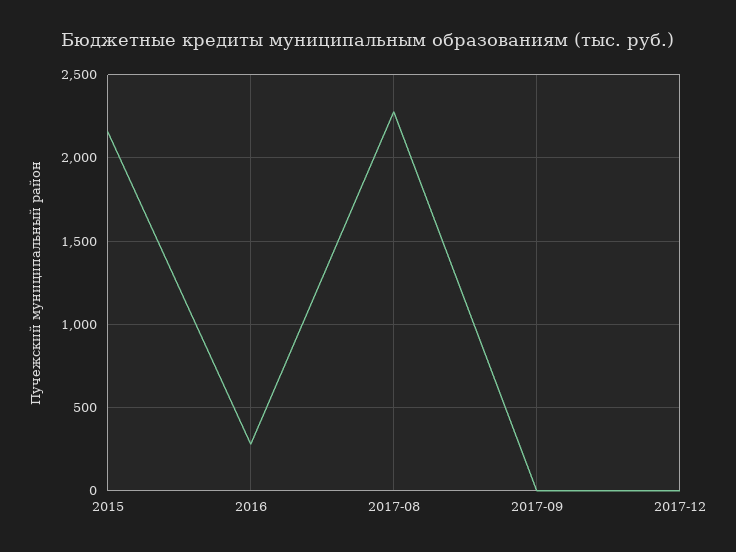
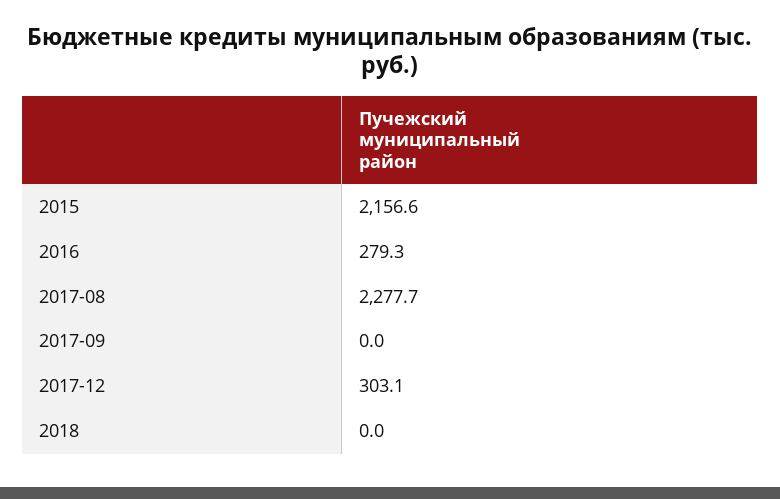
2017-12: 0 -> 303.1
2018: none -> 0

